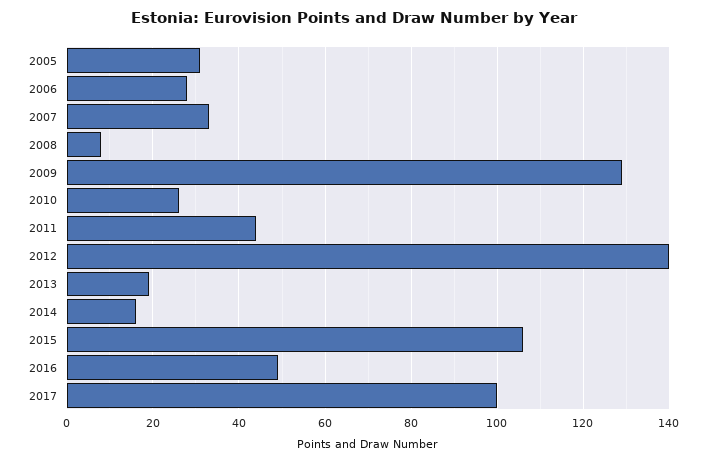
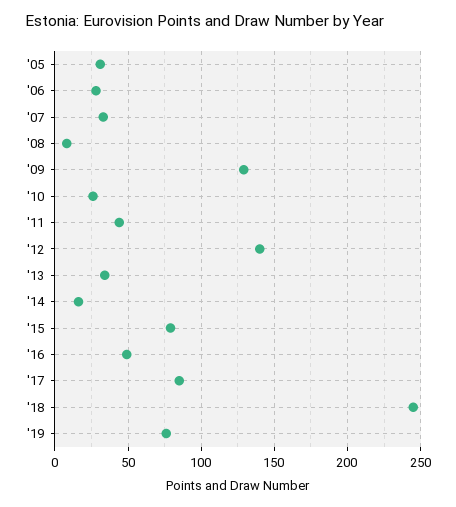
2013: 20 -> 35
2015: 105 -> 80
2017: 100 -> 85
'18: none -> 245
'19: none -> 75

